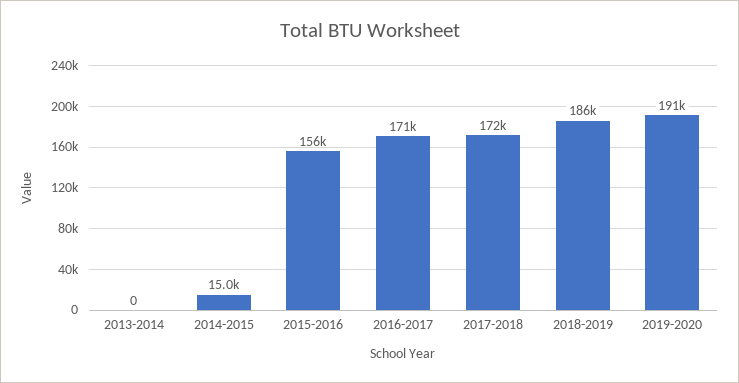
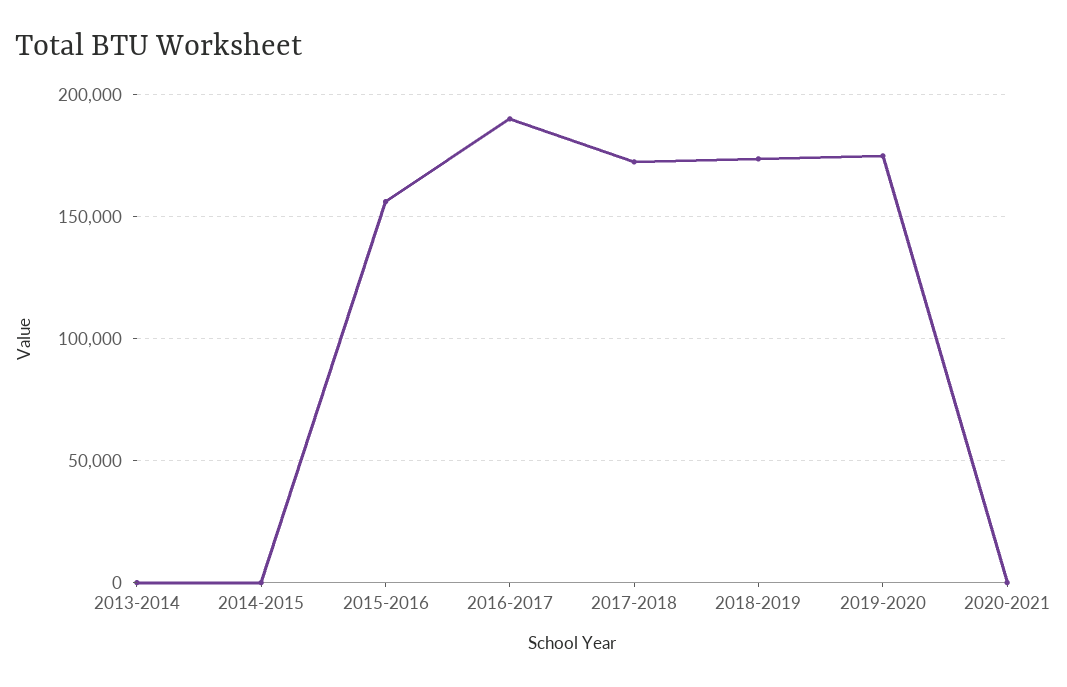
2014-2015: 15000 -> 0
2016-2017: 171000 -> 190000
2018-2019: 186000 -> 175000
2019-2020: 191000 -> 175000
2020-2021: none -> 0

